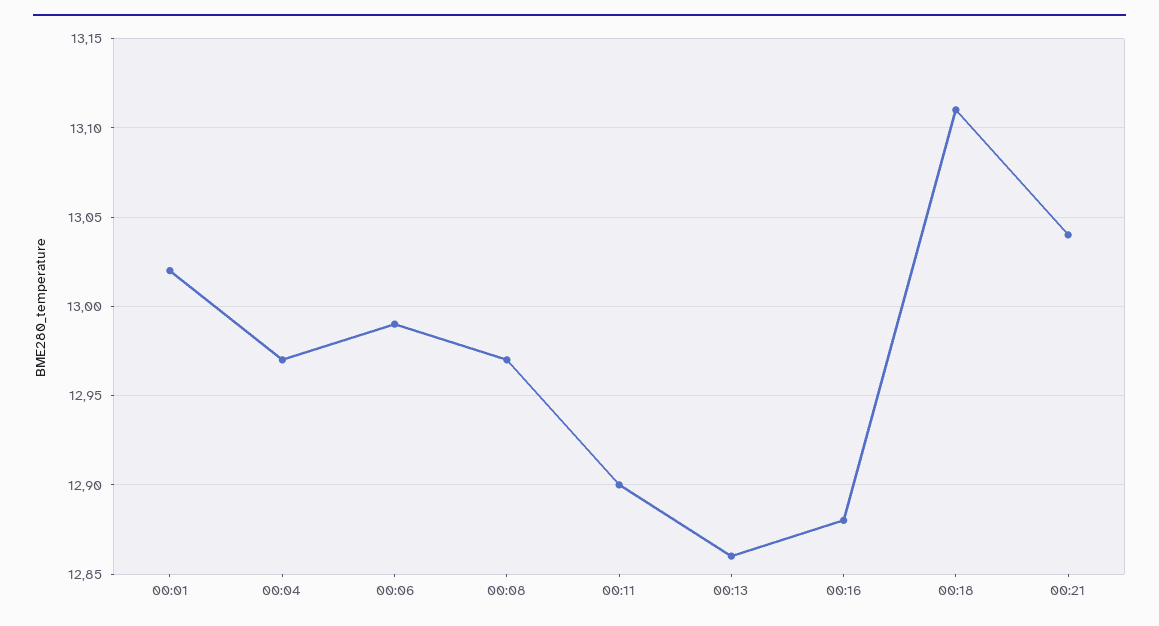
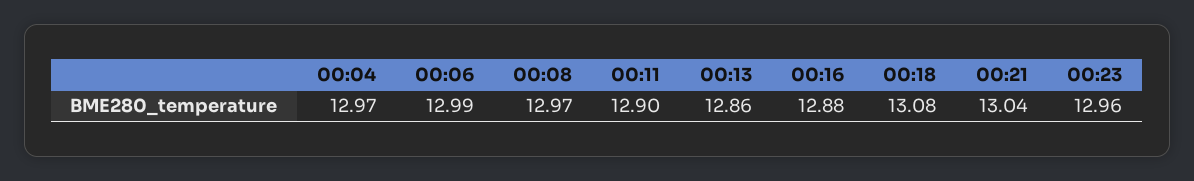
00:01: 13.02 -> none
00:18: 13.11 -> 13.08
00:23: none -> 12.96

